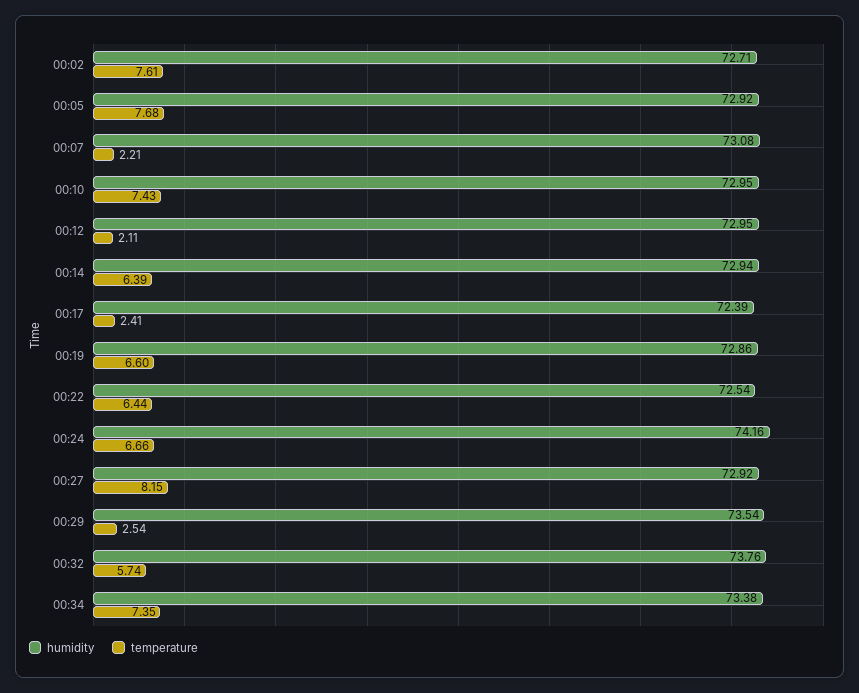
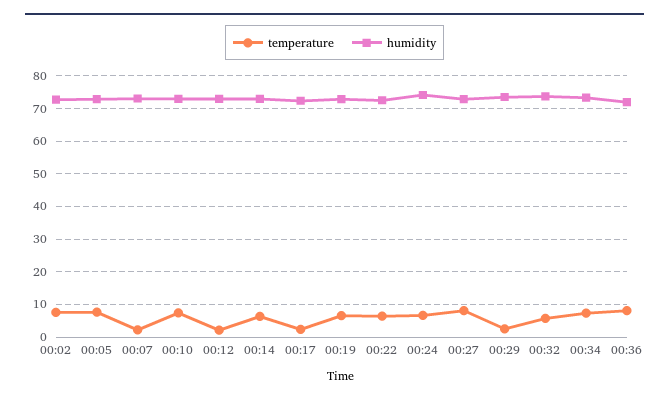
temperature, 00:36: none -> 8
humidity, 00:36: none -> 72

